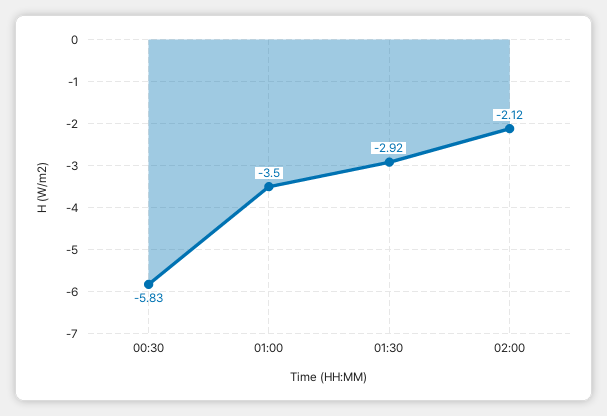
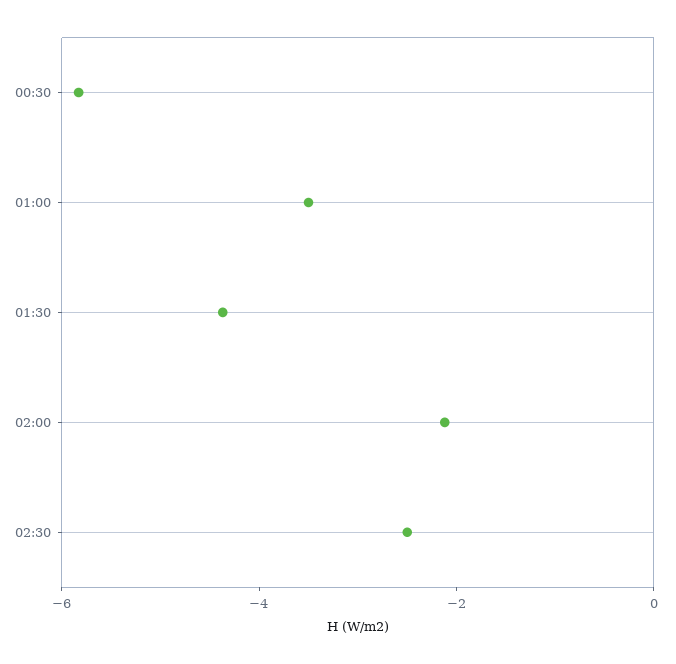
01:30: -2.92 -> -4.5
02:30: none -> -2.5

